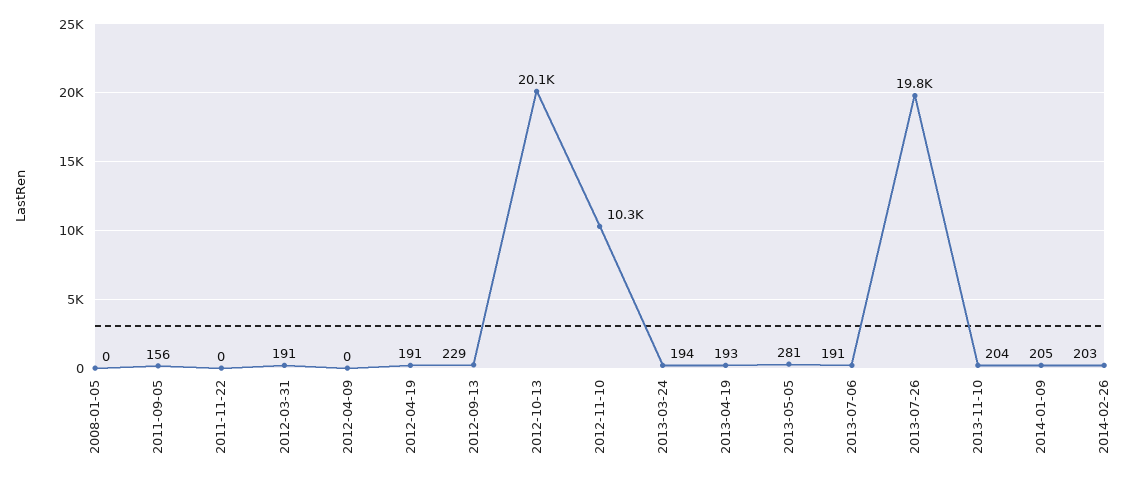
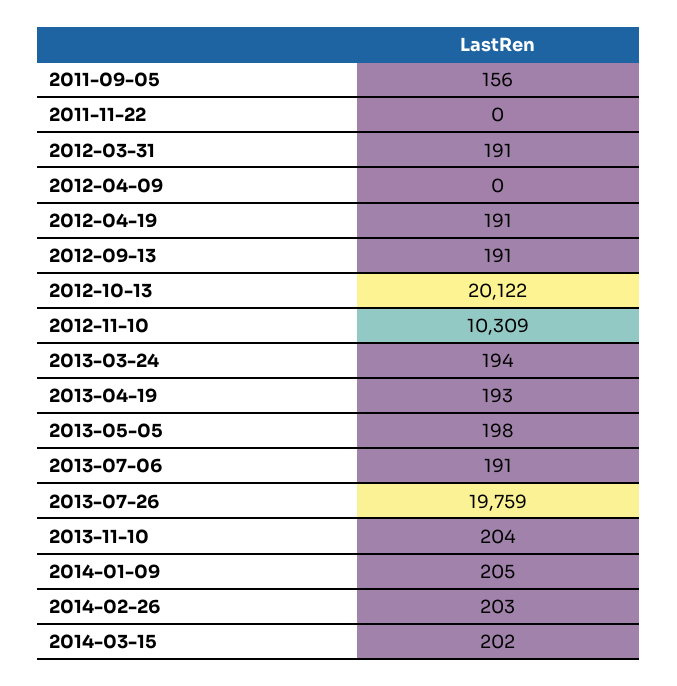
2008-01-05: 0 -> none
2012-09-13: 229 -> 191
2013-05-05: 281 -> 198
2014-03-15: none -> 202

